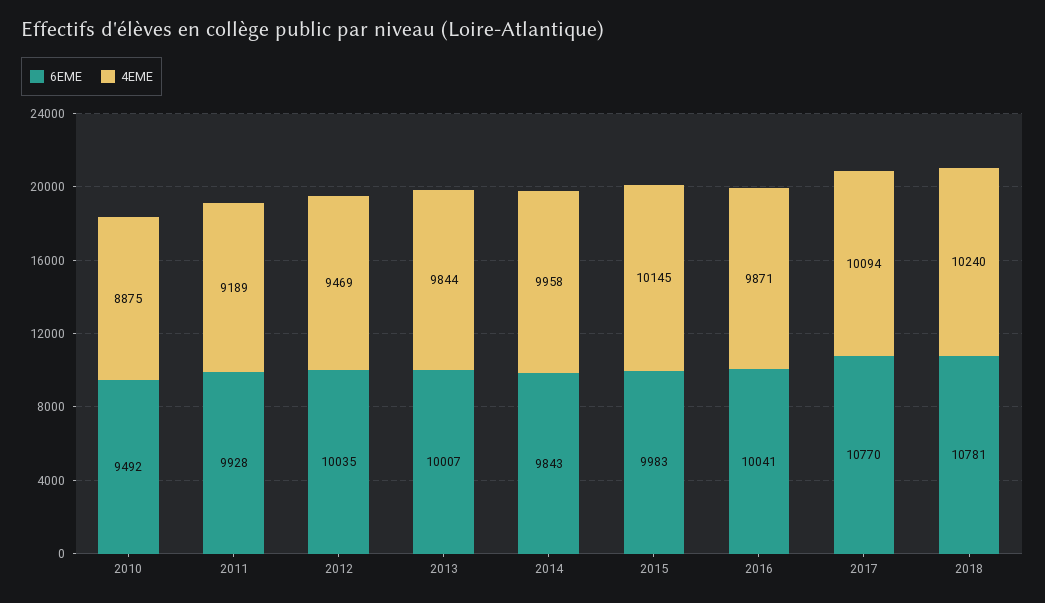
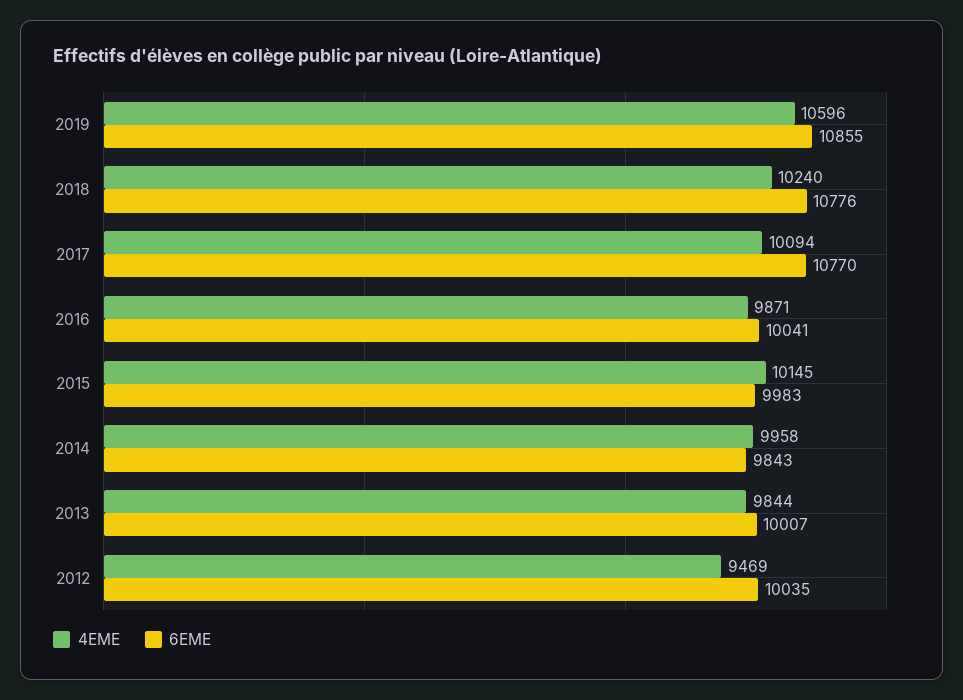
6EME, 2010: 9492 -> none
4EME, 2010: 8875 -> none
6EME, 2011: 9928 -> none
4EME, 2011: 9189 -> none
6EME, 2018: 10781 -> 10776
4EME, 2019: none -> 10596
6EME, 2019: none -> 10855

